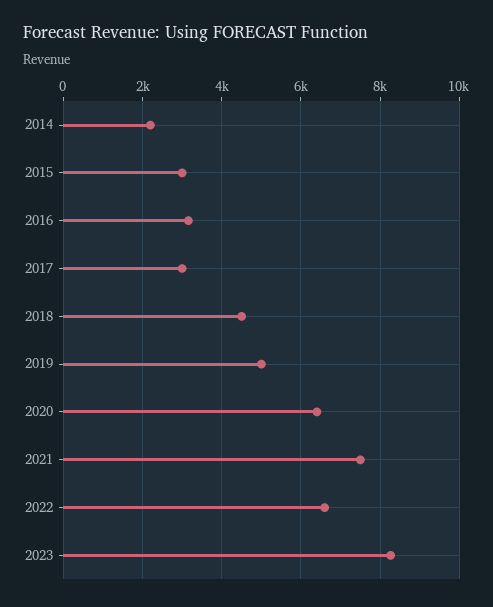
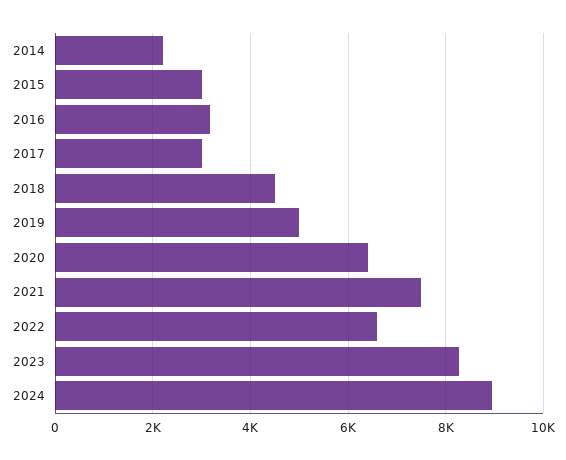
2024: none -> 9000

